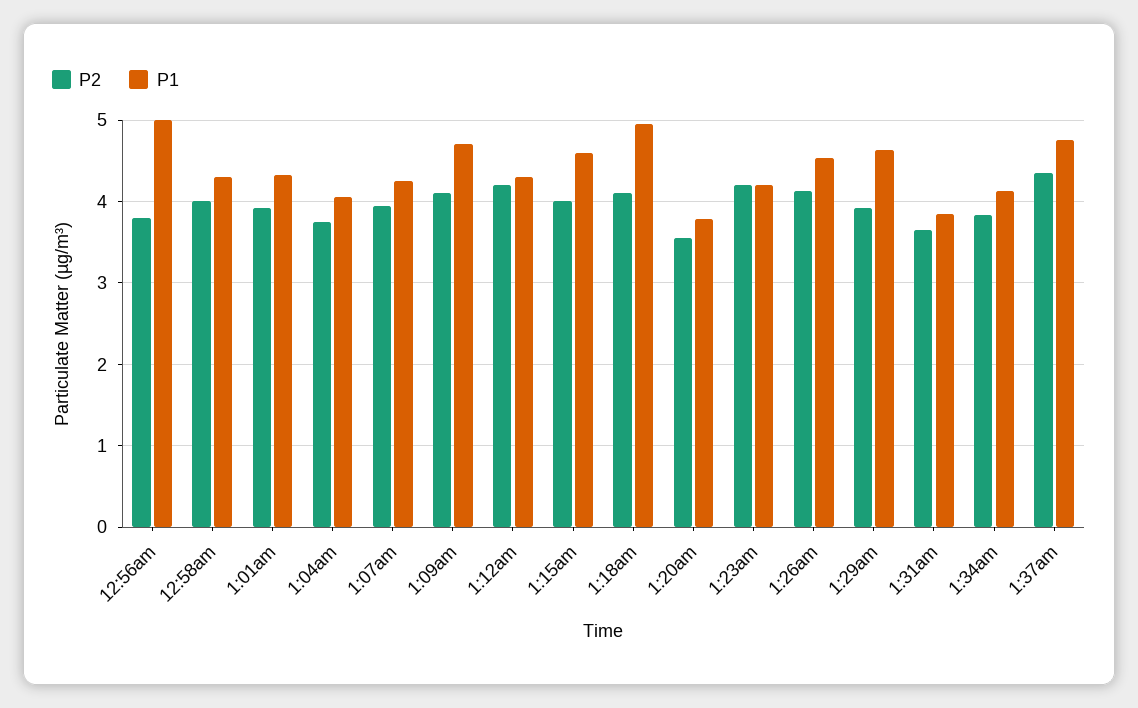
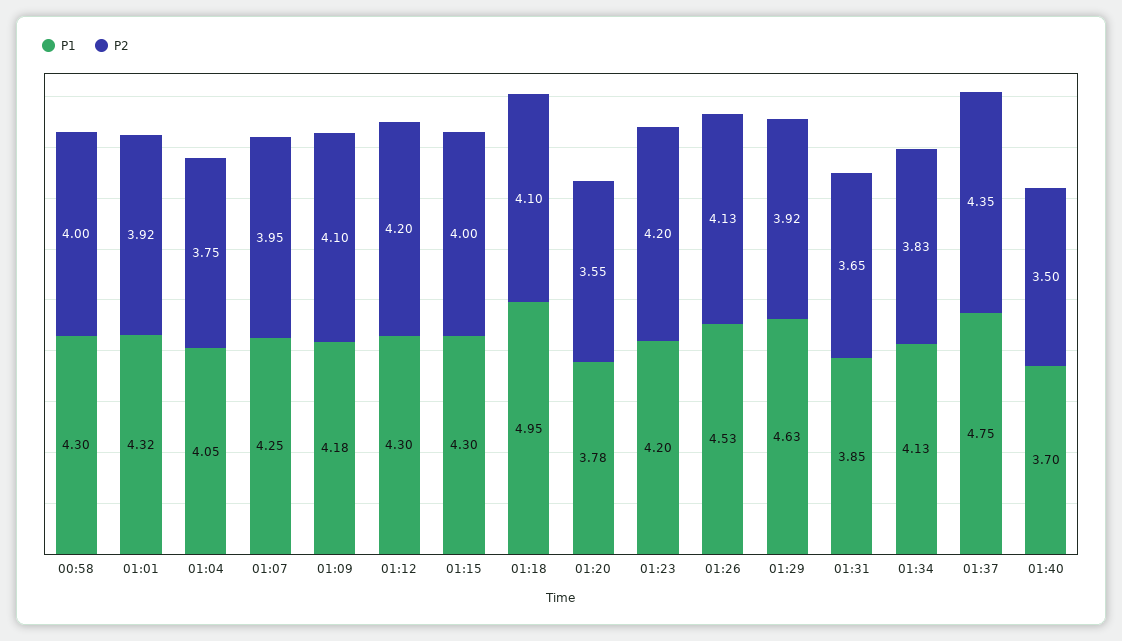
P2, 12:56am: 3.8 -> none
P1, 12:56am: 5 -> none
P1, 1:09am: 4.7 -> 4.18
P1, 1:15am: 4.6 -> 4.3
P1, 01:40: none -> 3.7
P2, 01:40: none -> 3.5

